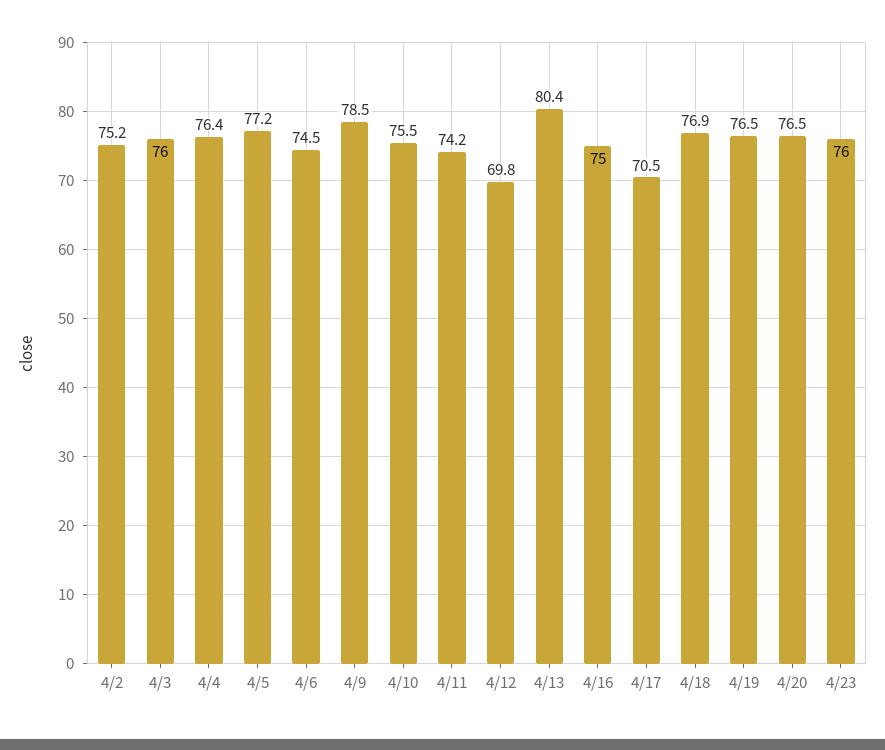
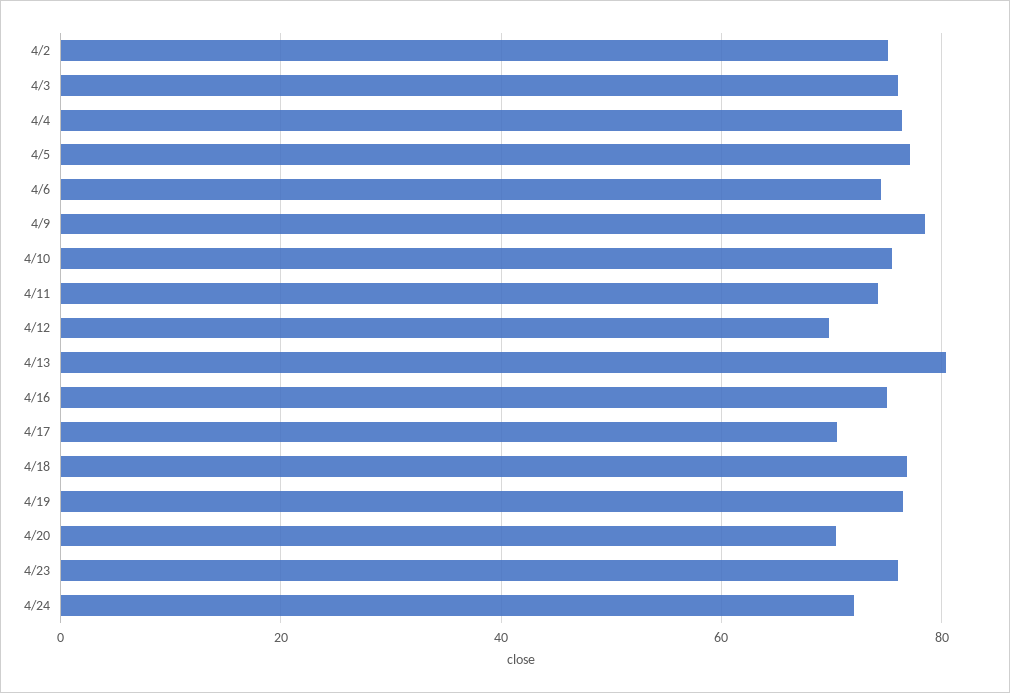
4/20: 76.5 -> 70
4/24: none -> 72

